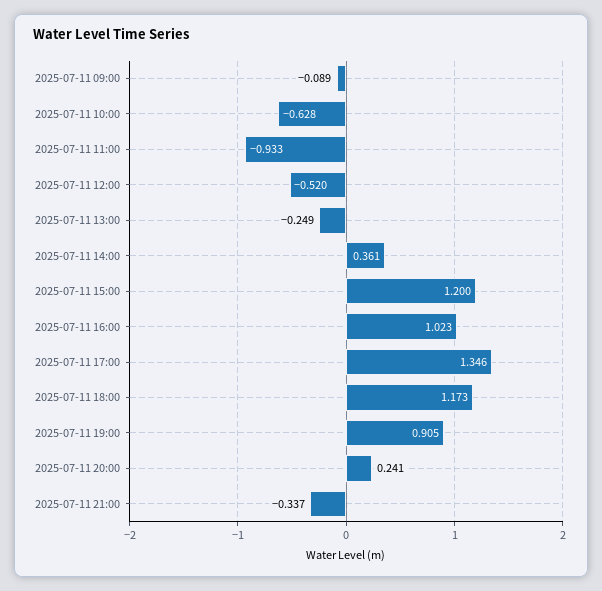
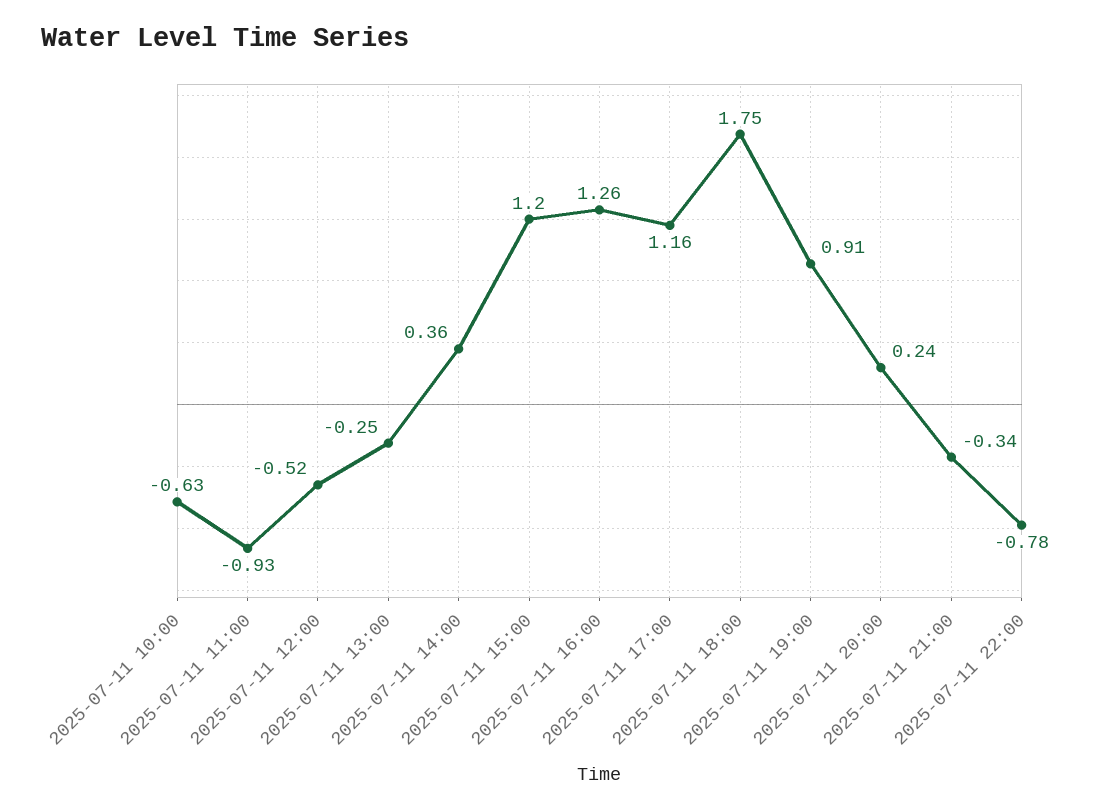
2025-07-11 09:00: -0.089 -> none
2025-07-11 16:00: 1.023 -> 1.26
2025-07-11 17:00: 1.346 -> 1.16
2025-07-11 18:00: 1.173 -> 1.75
2025-07-11 22:00: none -> -0.78

